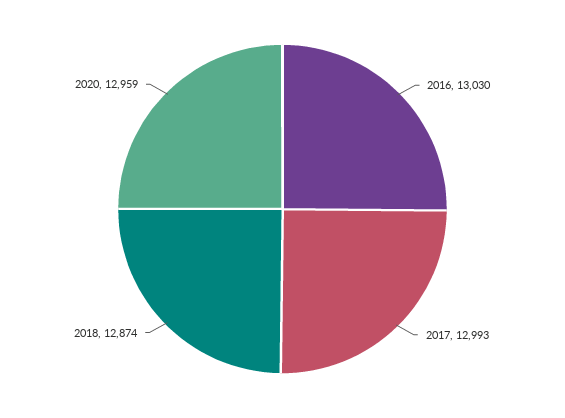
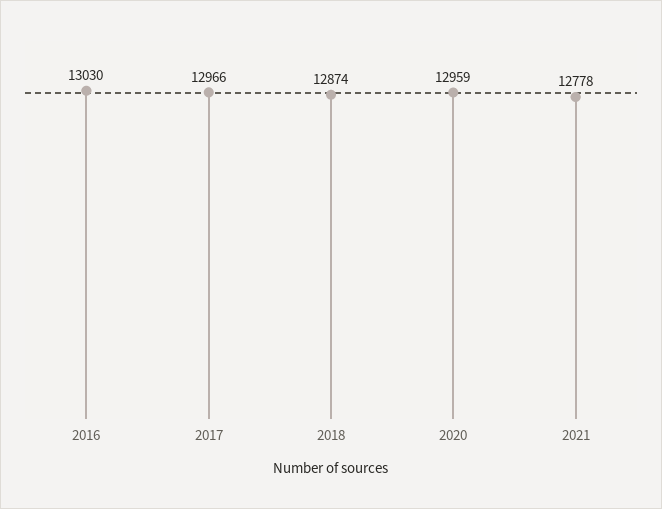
2017: 12993 -> 12966
2021: none -> 12778

